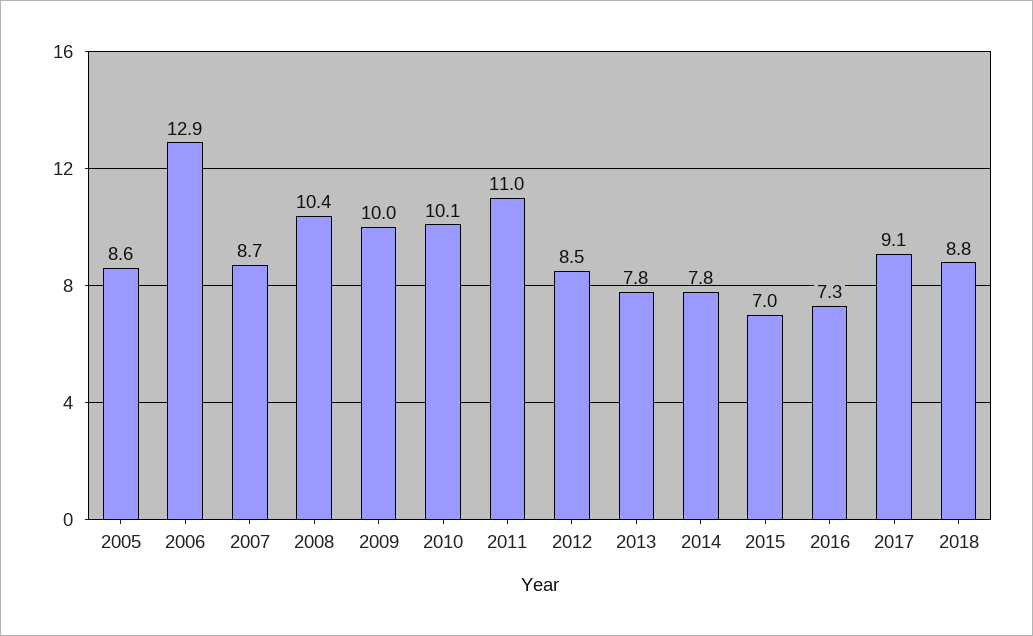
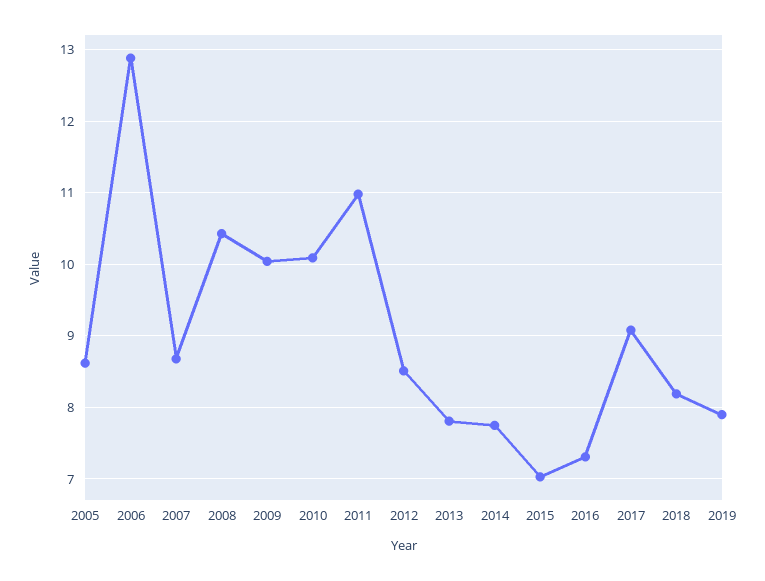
2018: 8.8 -> 8.2
2019: none -> 7.9

